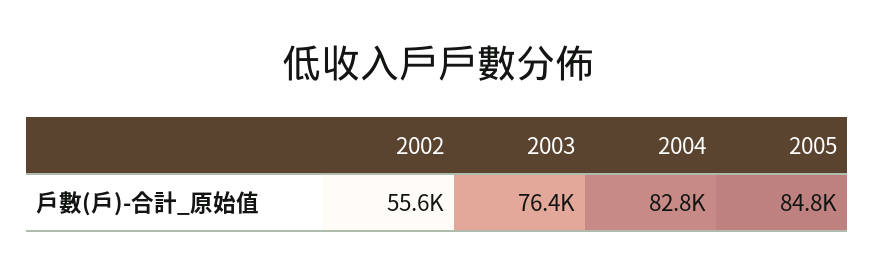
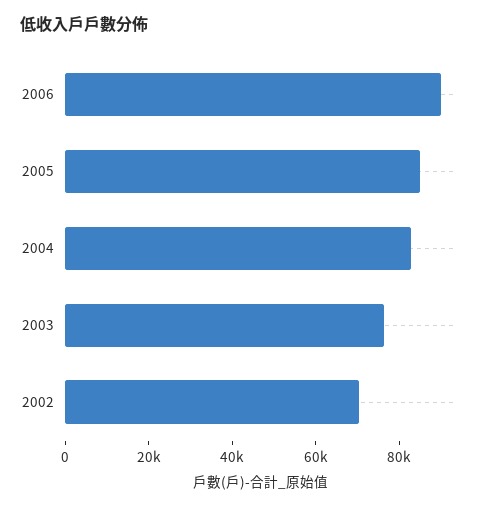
2002: 55600 -> 70000
2006: none -> 90000

